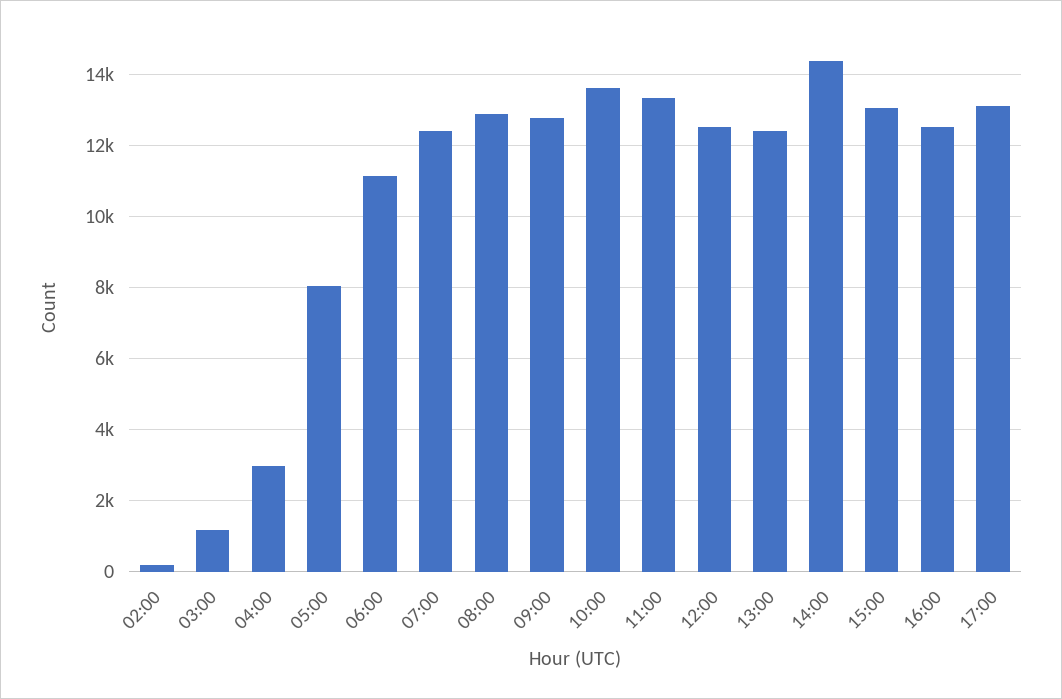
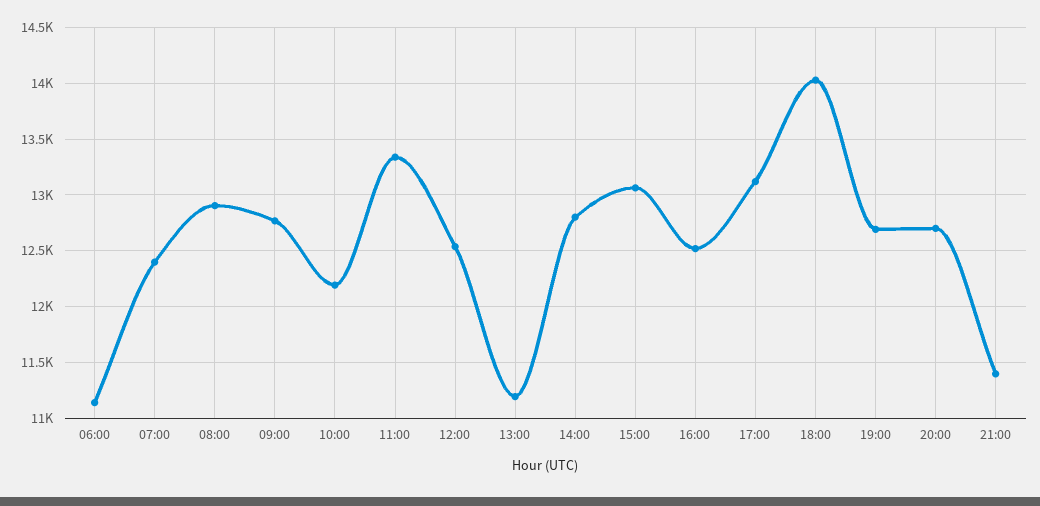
02:00: 200 -> none
03:00: 1200 -> none
04:00: 3000 -> none
05:00: 8000 -> none
10:00: 13600 -> 12200
13:00: 12400 -> 11200
14:00: 14400 -> 12800
18:00: none -> 14000
19:00: none -> 12700
20:00: none -> 12700
21:00: none -> 11400

